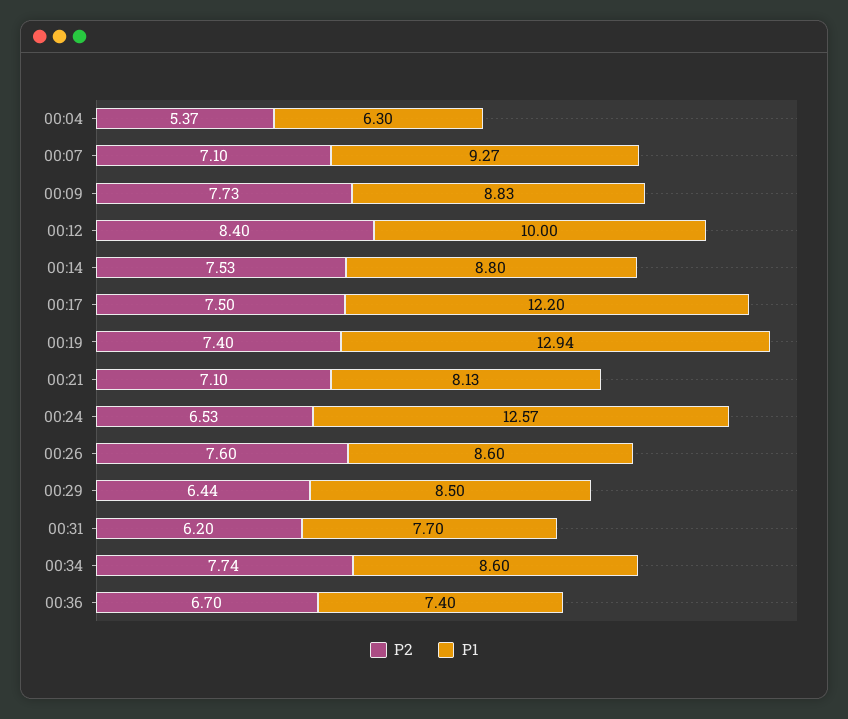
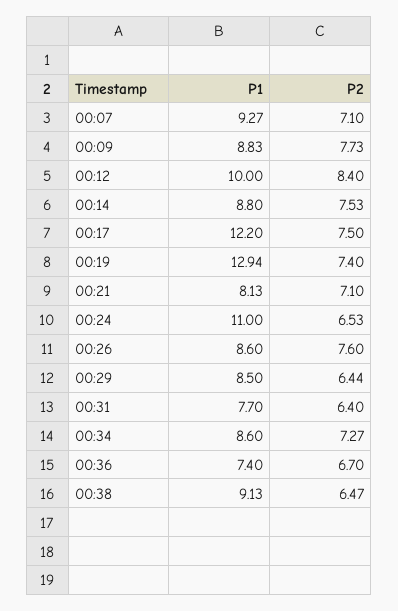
P2, 00:04: 5.37 -> none
P1, 00:04: 6.3 -> none
P1, 00:24: 12.57 -> 11
P2, 00:31: 6.2 -> 6.4
P2, 00:34: 7.74 -> 7.27
P1, 00:38: none -> 9.13
P2, 00:38: none -> 6.47

